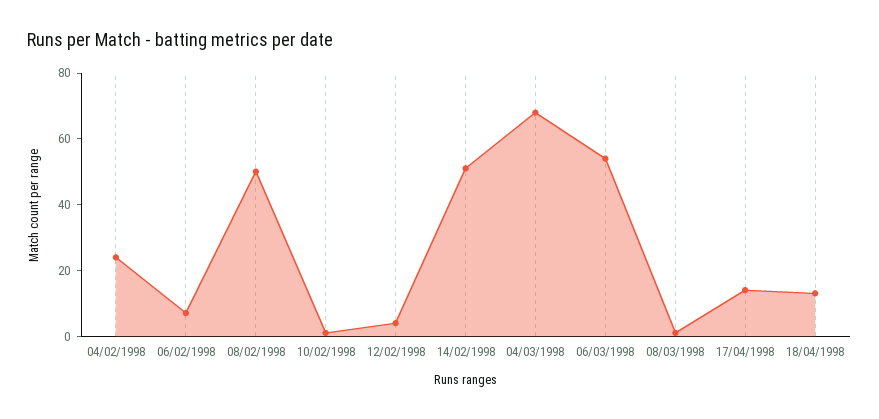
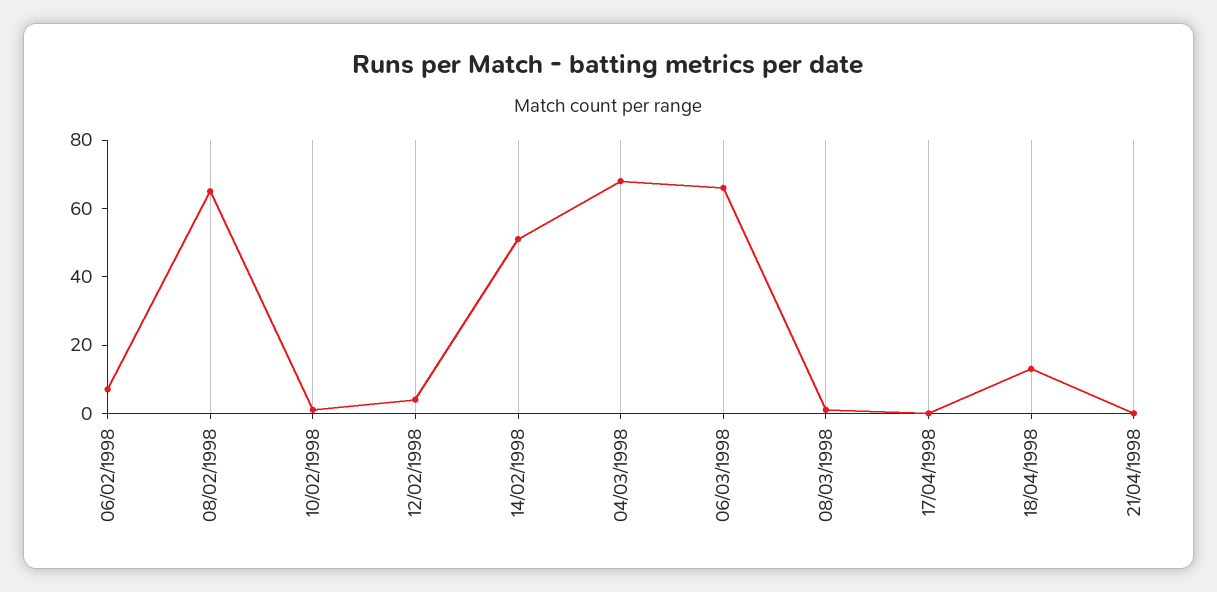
04/02/1998: 25 -> none
08/02/1998: 50 -> 65
06/03/1998: 55 -> 65
17/04/1998: 15 -> 0
21/04/1998: none -> 0

